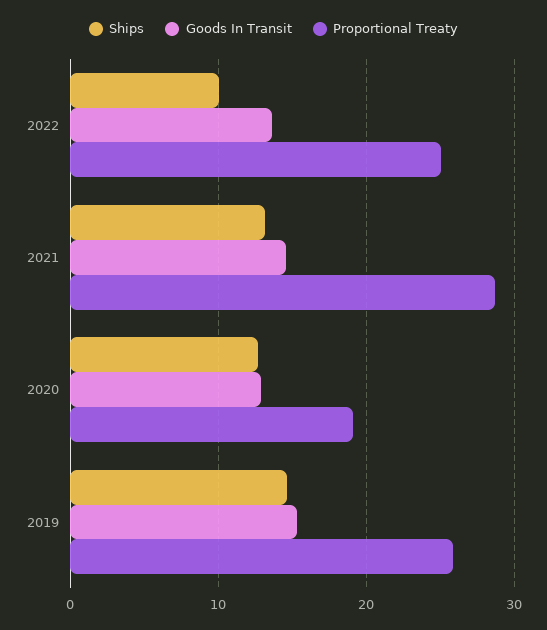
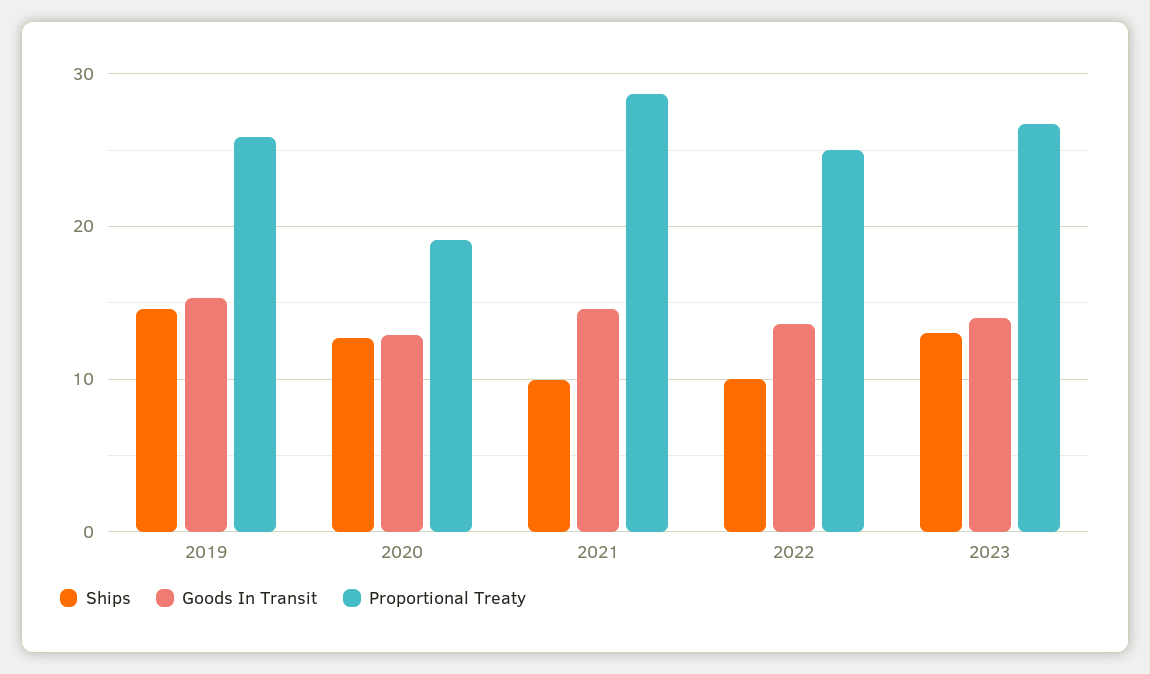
Ships, 2021: 13 -> 10
Ships, 2023: none -> 13
Goods In Transit, 2023: none -> 14
Proportional Treaty, 2023: none -> 27

